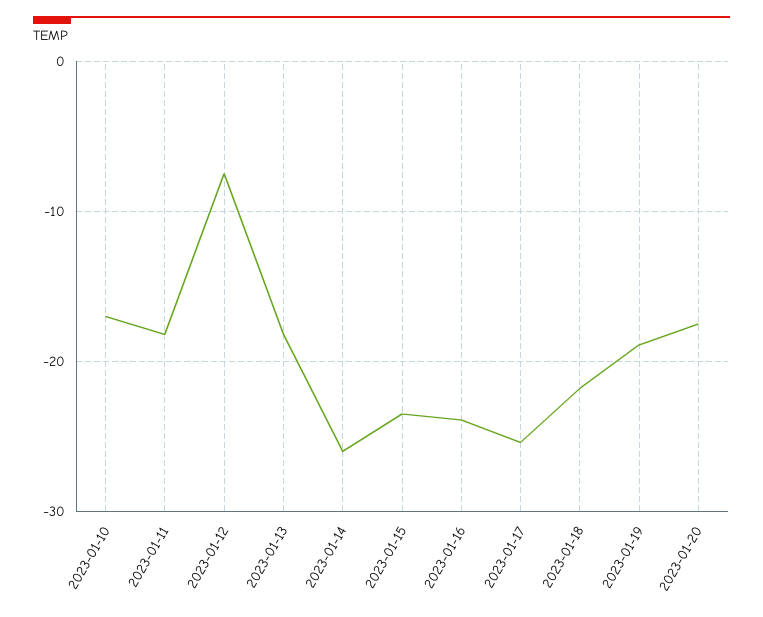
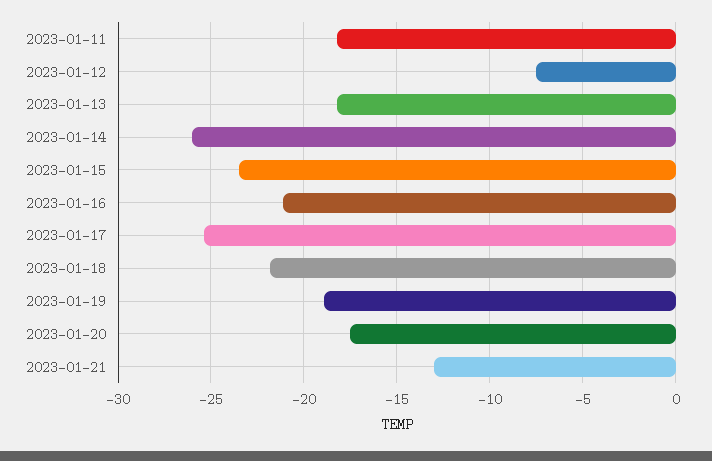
2023-01-10: -17 -> none
2023-01-16: -24 -> -21
2023-01-21: none -> -13

